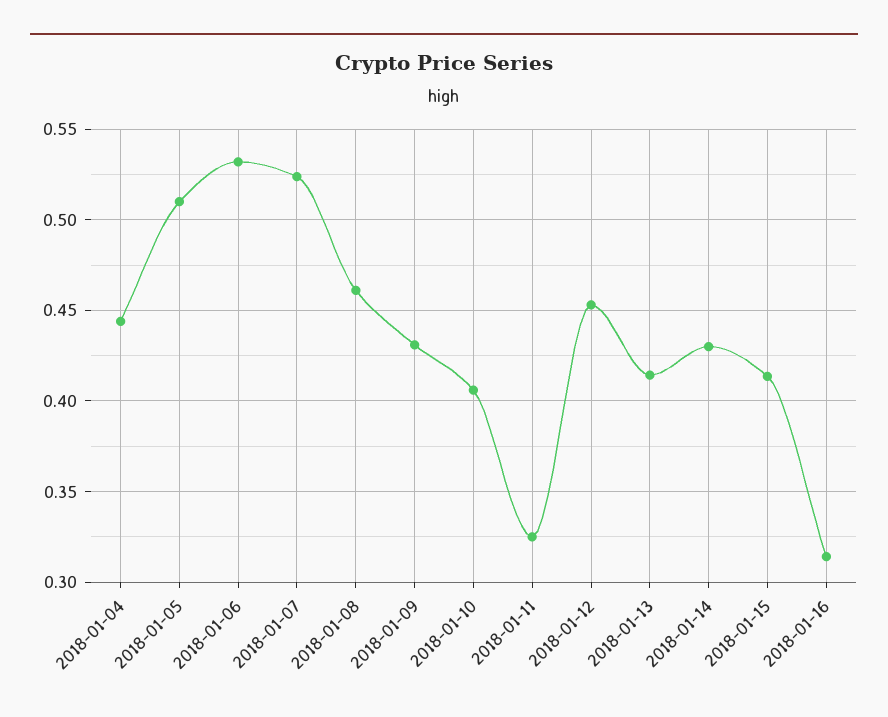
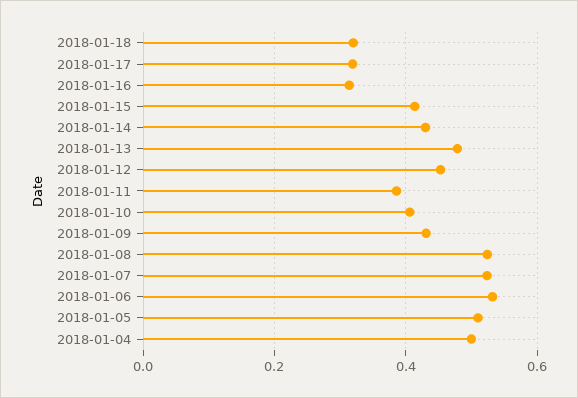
2018-01-04: 0.445 -> 0.5
2018-01-08: 0.46 -> 0.52
2018-01-11: 0.325 -> 0.38
2018-01-13: 0.415 -> 0.48
2018-01-18: none -> 0.32
2018-01-17: none -> 0.32

